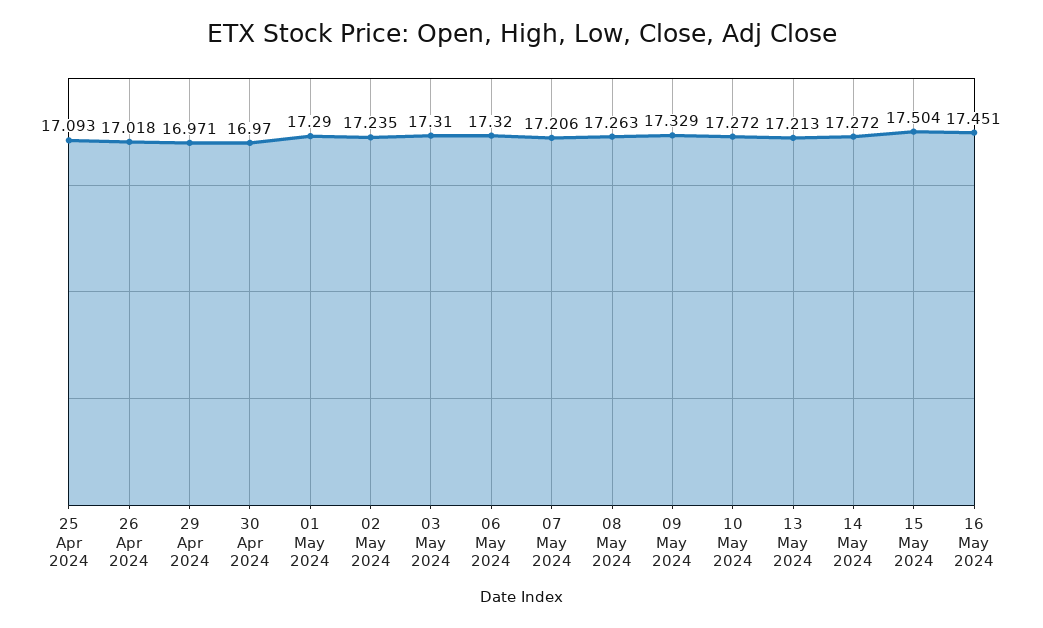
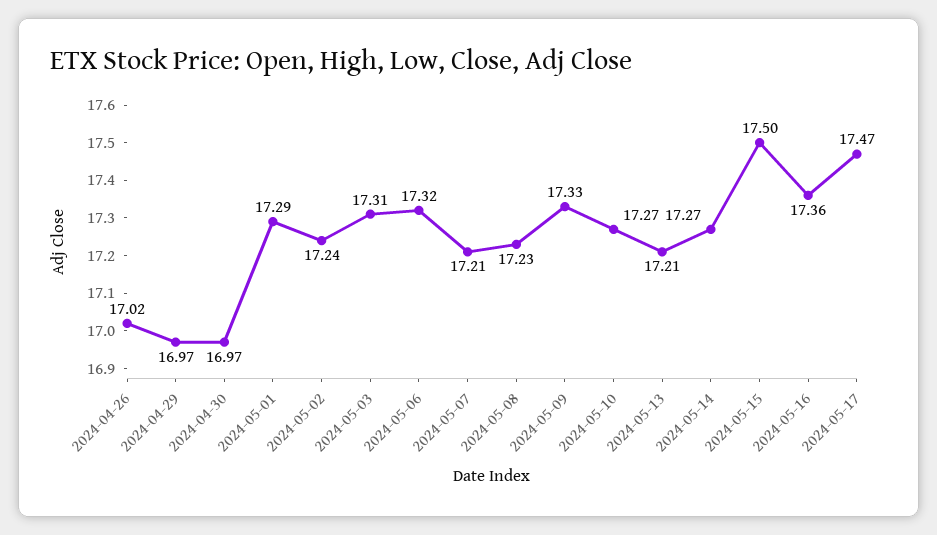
25 Apr 2024: 17.093 -> none
08 May 2024: 17.263 -> 17.23
16 May 2024: 17.451 -> 17.36
2024-05-17: none -> 17.47

